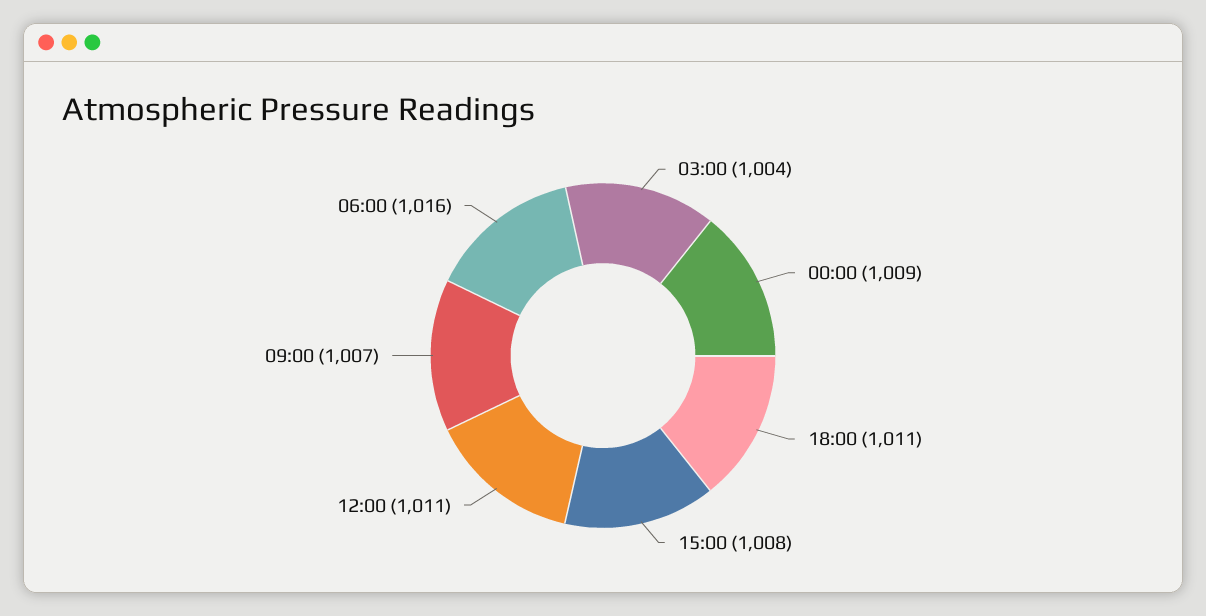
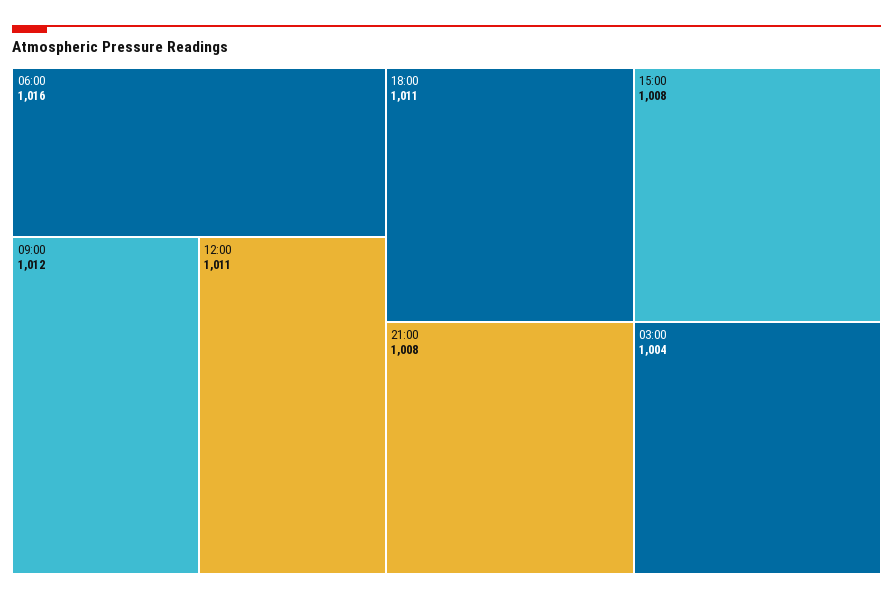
00:00: 1009 -> none
09:00: 1007 -> 1012
21:00: none -> 1008

